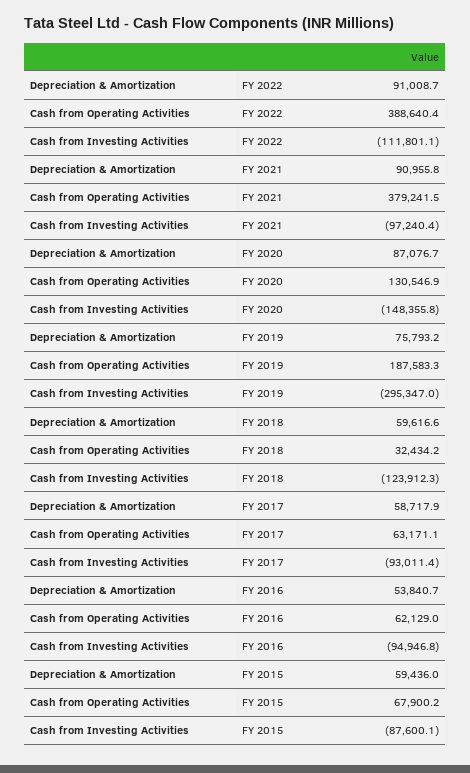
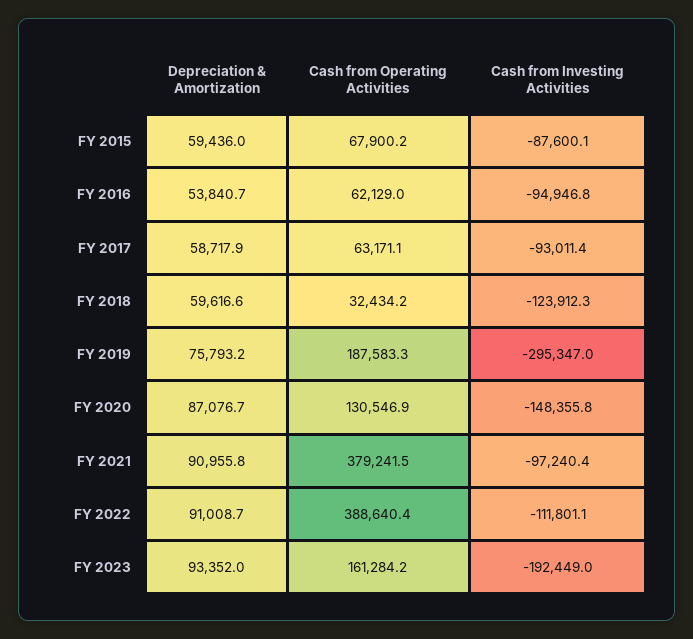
Depreciation & Amortization, FY 2023: none -> 93352
Cash from Operating Activities, FY 2023: none -> 161284.2
Cash from Investing Activities, FY 2023: none -> -192449

